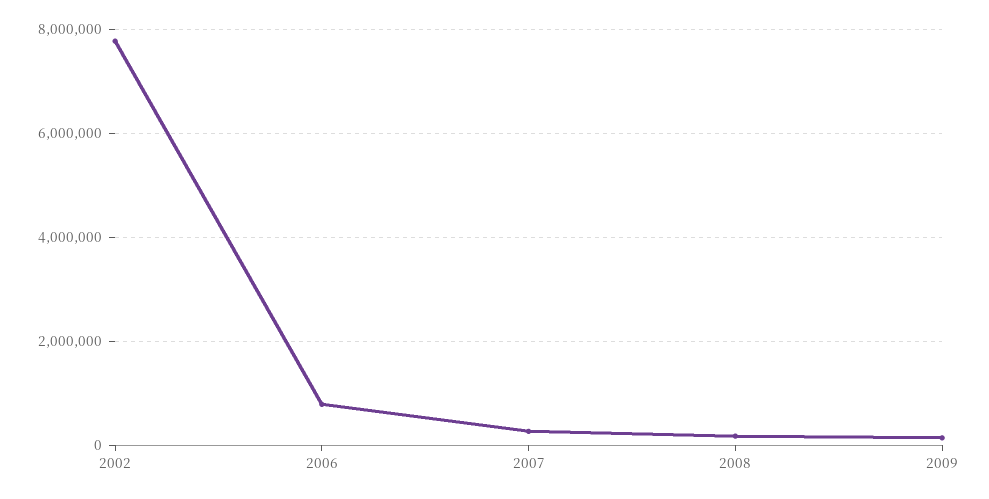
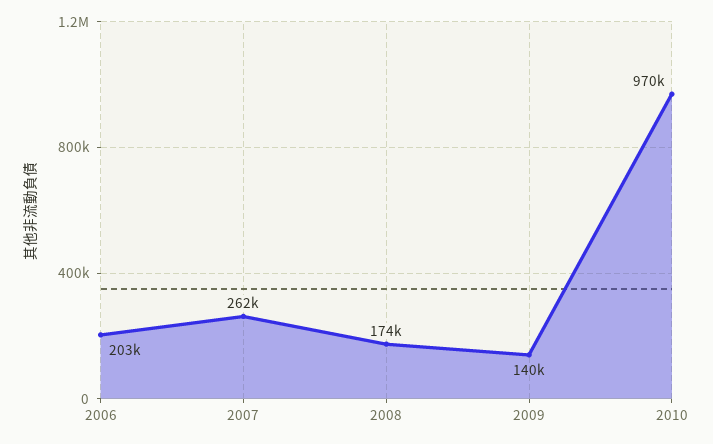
2002: 7800000 -> none
2006: 800000 -> 203000
2010: none -> 970000

